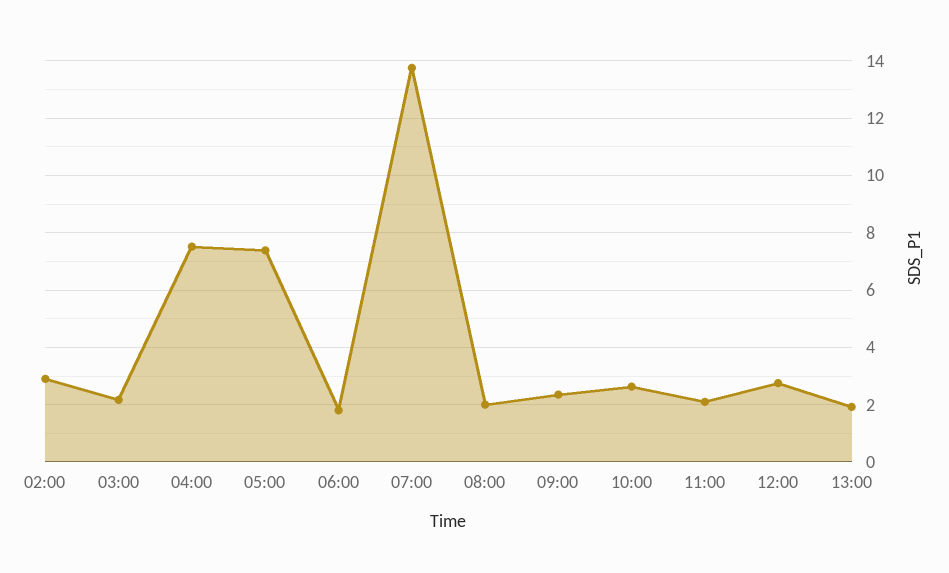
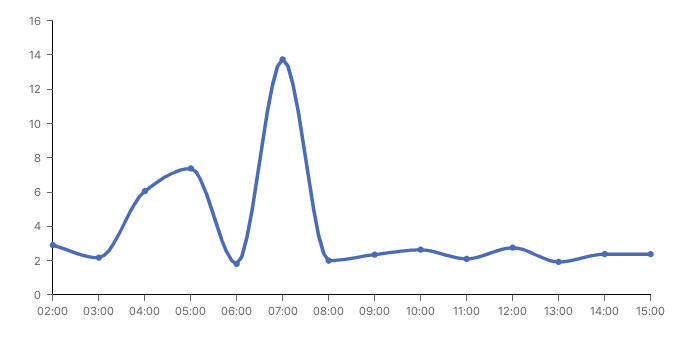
04:00: 7.5 -> 6
14:00: none -> 2.5
15:00: none -> 2.5

